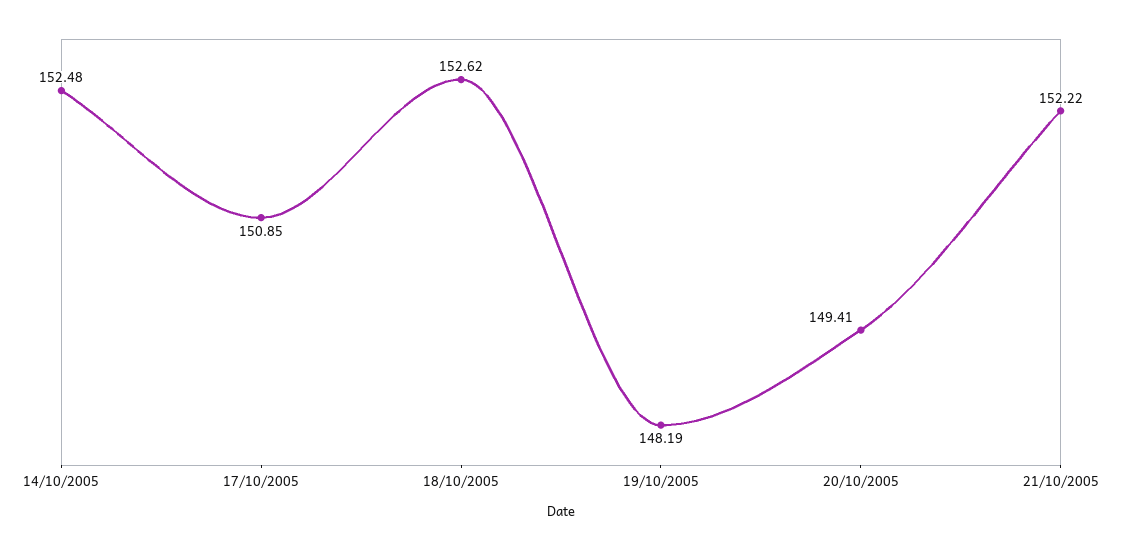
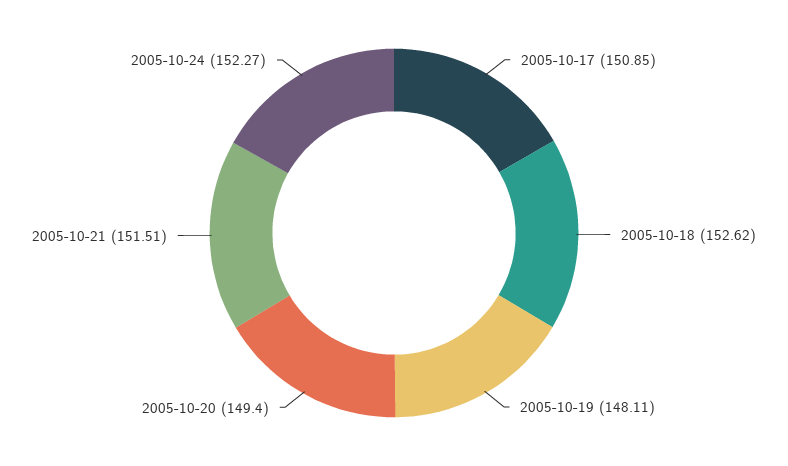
14/10/2005: 152.48 -> none
19/10/2005: 148.19 -> 148.11
20/10/2005: 149.41 -> 149.4
21/10/2005: 152.22 -> 151.51
2005-10-24: none -> 152.27

